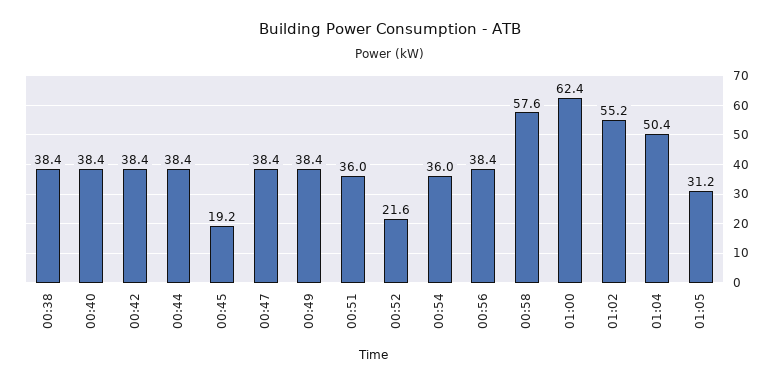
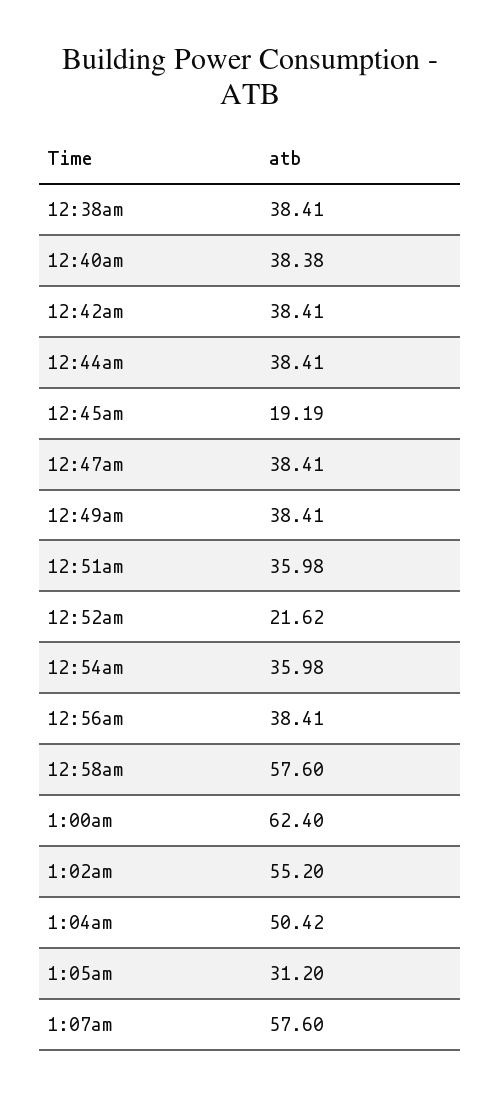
1:07am: none -> 57.6

